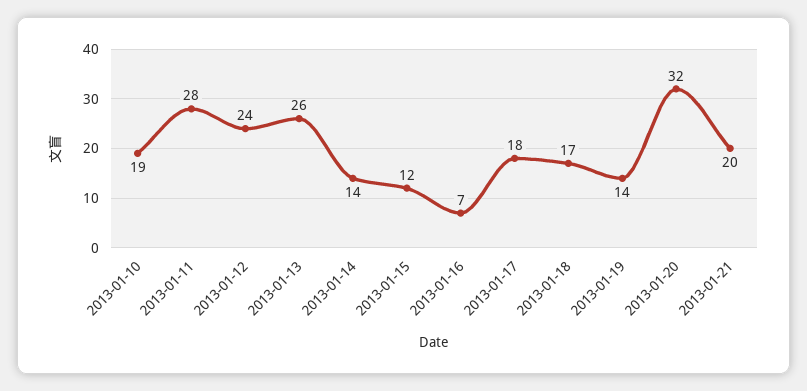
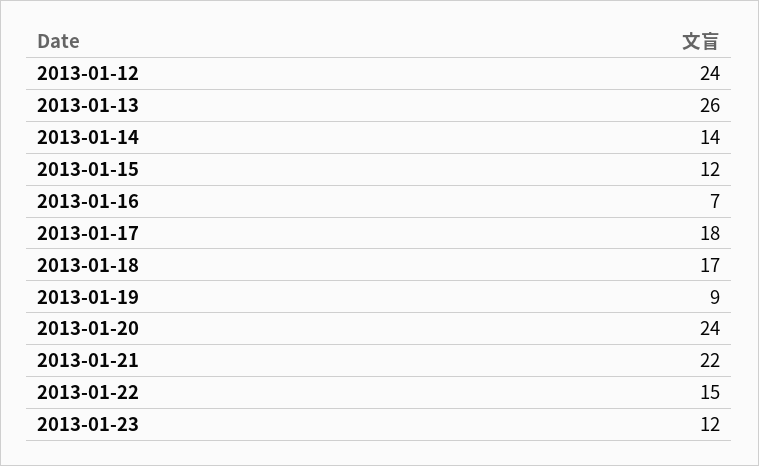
2013-01-10: 19 -> none
2013-01-11: 28 -> none
2013-01-19: 14 -> 9
2013-01-20: 32 -> 24
2013-01-21: 20 -> 22
2013-01-22: none -> 15
2013-01-23: none -> 12

